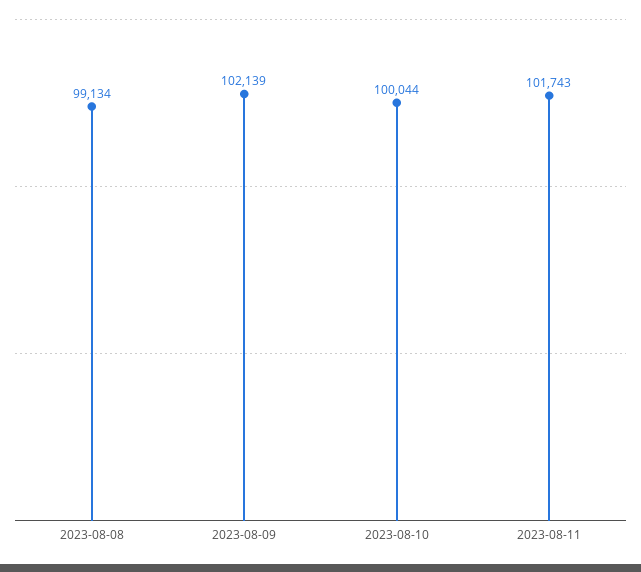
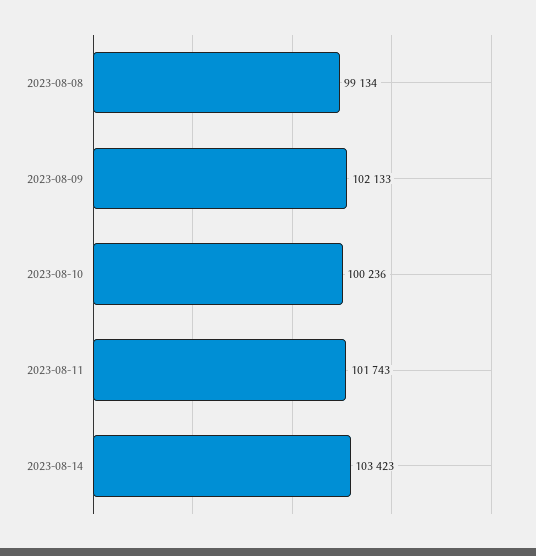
2023-08-09: 102139 -> 102133
2023-08-10: 100044 -> 100236
2023-08-14: none -> 103423

